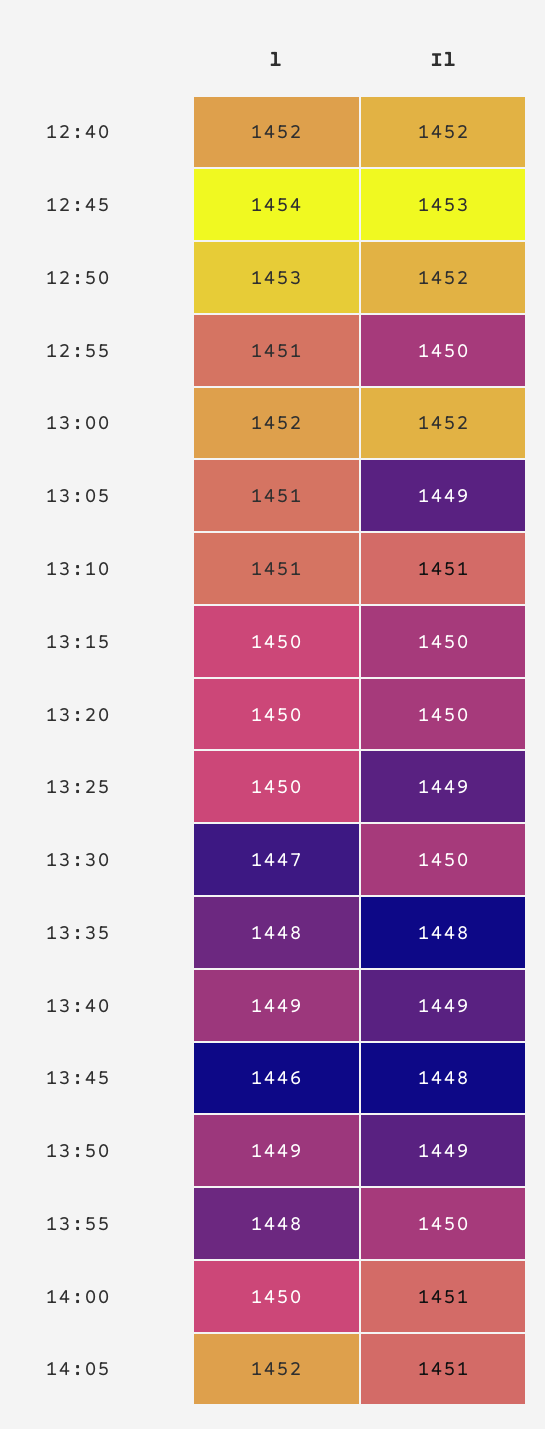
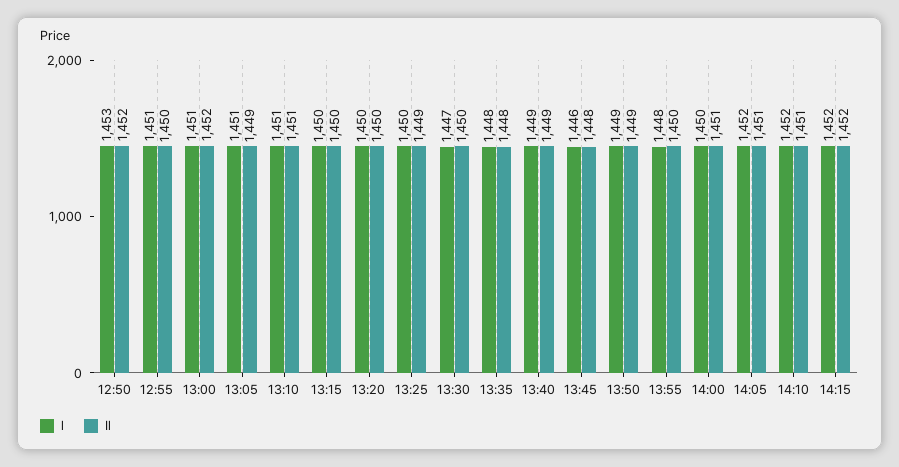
l, 12:40: 1452 -> none
Il, 12:40: 1452 -> none
l, 12:45: 1454 -> none
Il, 12:45: 1453 -> none
l, 13:00: 1452 -> 1451
l, 14:10: none -> 1452
Il, 14:10: none -> 1451
l, 14:15: none -> 1452
Il, 14:15: none -> 1452

